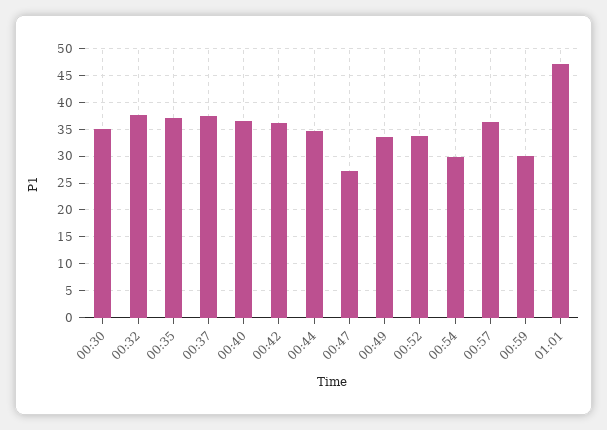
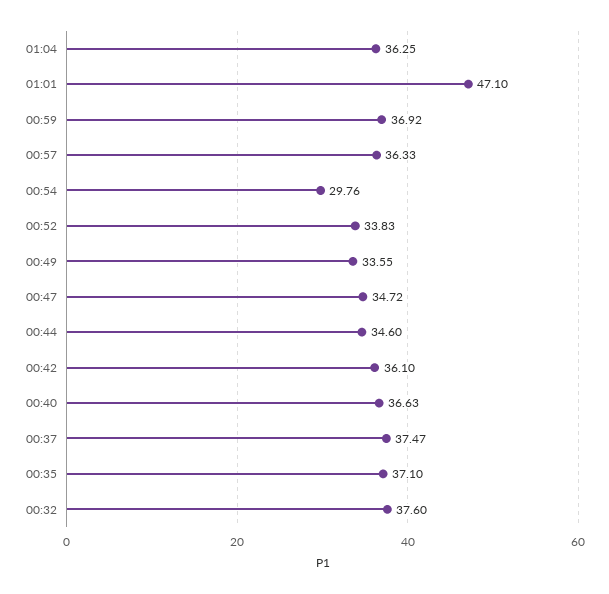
00:30: 35 -> none
00:47: 27.5 -> 34.72
00:59: 30 -> 36.92
01:04: none -> 36.25

